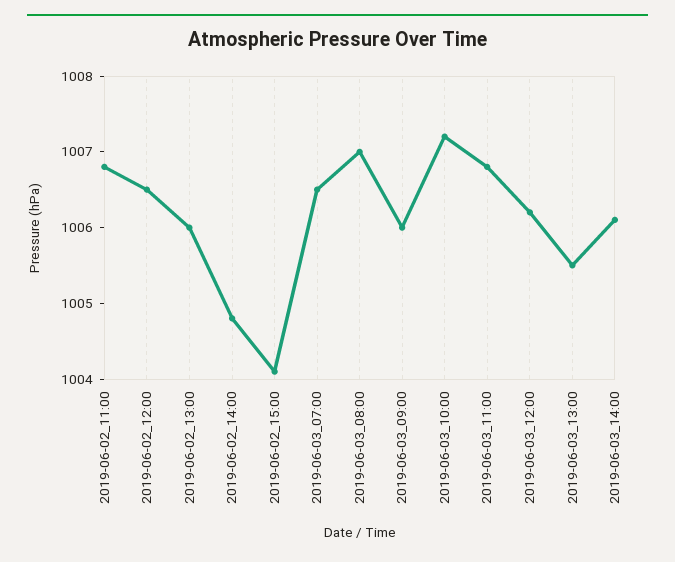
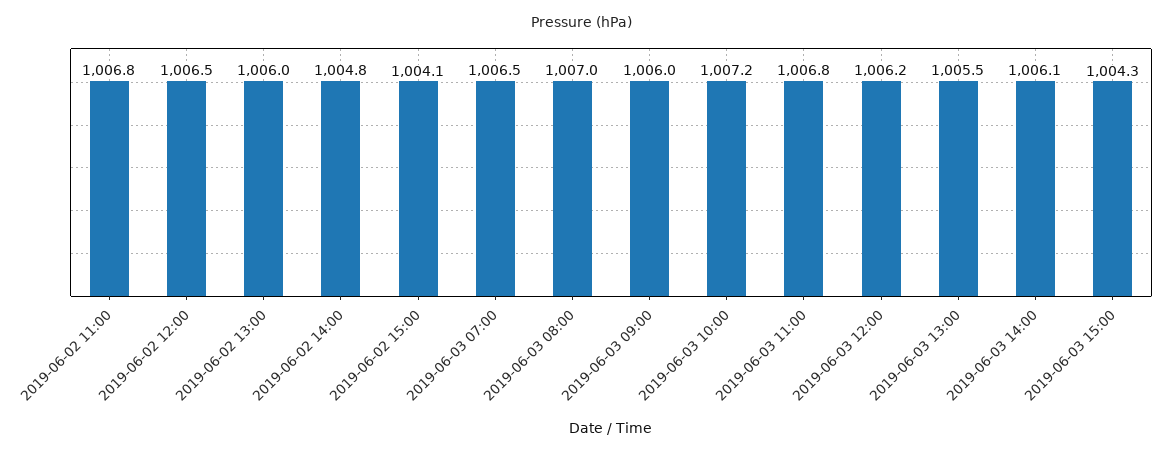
2019-06-03 15:00: none -> 1004.3

